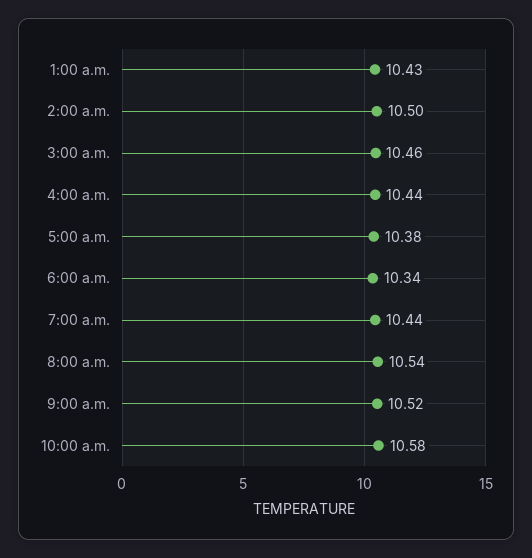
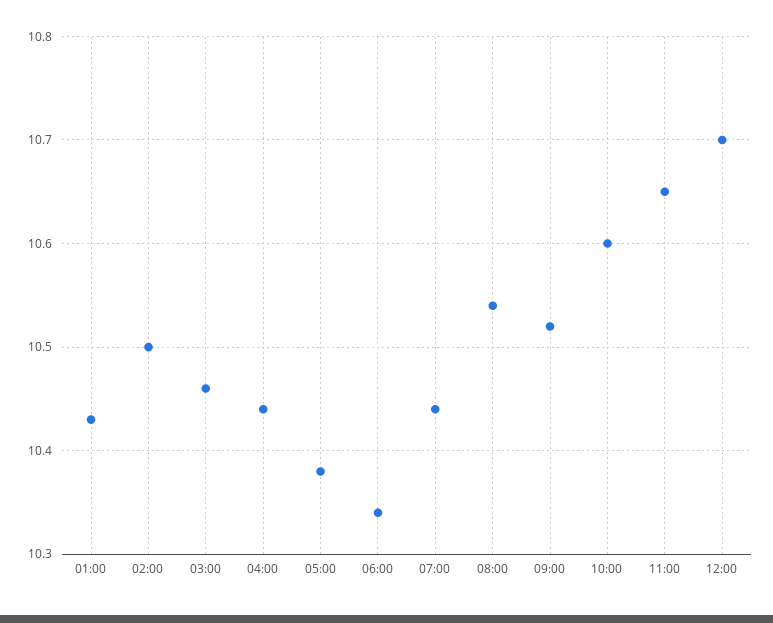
10:00 a.m.: 10.58 -> 10.6
11:00: none -> 10.65
12:00: none -> 10.7

